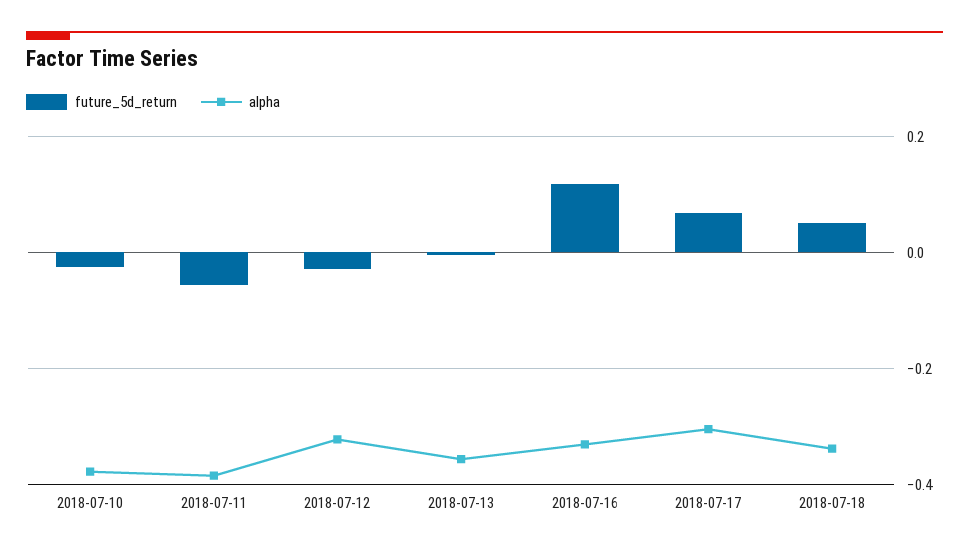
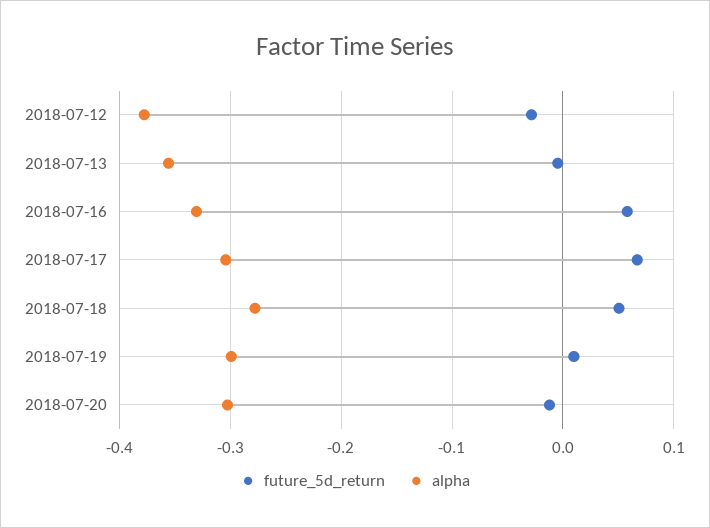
future_5d_return, 2018-07-10: -0.02 -> none
alpha, 2018-07-10: -0.38 -> none
future_5d_return, 2018-07-11: -0.06 -> none
alpha, 2018-07-11: -0.38 -> none
alpha, 2018-07-12: -0.32 -> -0.38
future_5d_return, 2018-07-16: 0.12 -> 0.06
alpha, 2018-07-18: -0.34 -> -0.28
future_5d_return, 2018-07-19: none -> 0.01
alpha, 2018-07-19: none -> -0.3
future_5d_return, 2018-07-20: none -> -0.01
alpha, 2018-07-20: none -> -0.3

